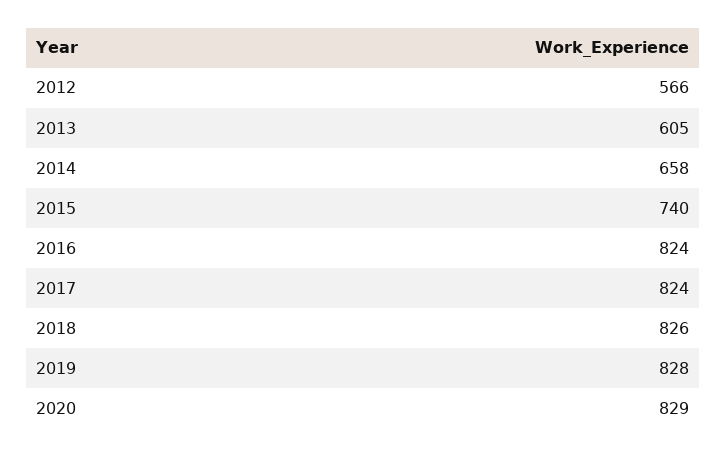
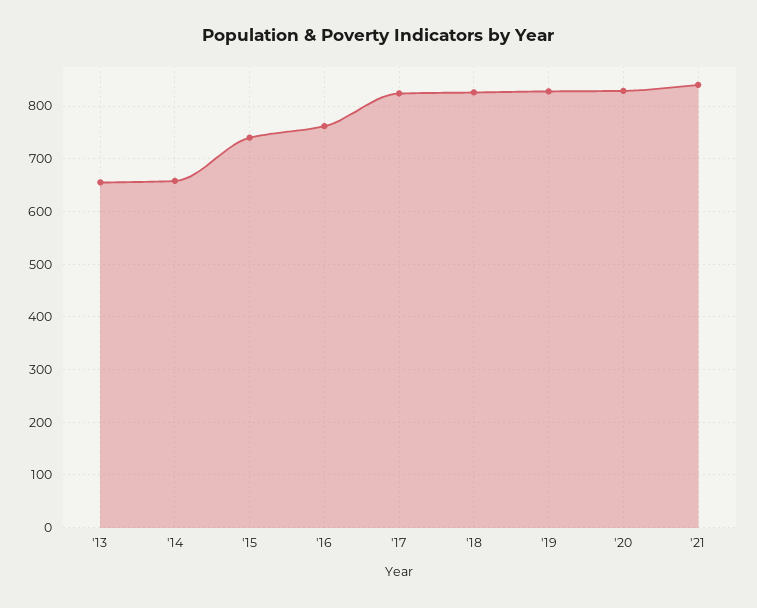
2012: 566 -> none
2013: 605 -> 660
2016: 824 -> 760
'21: none -> 840

